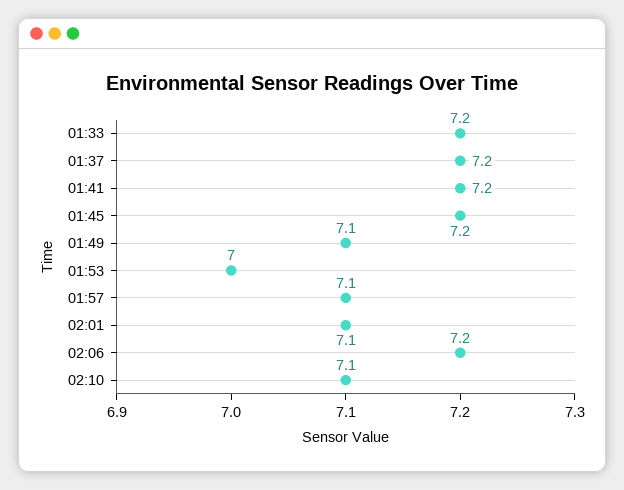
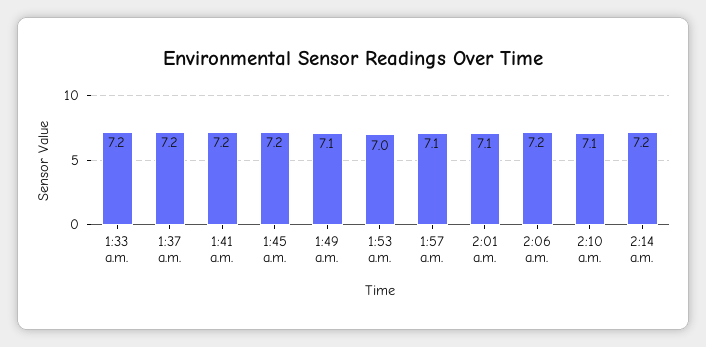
2:14 a.m.: none -> 7.2

